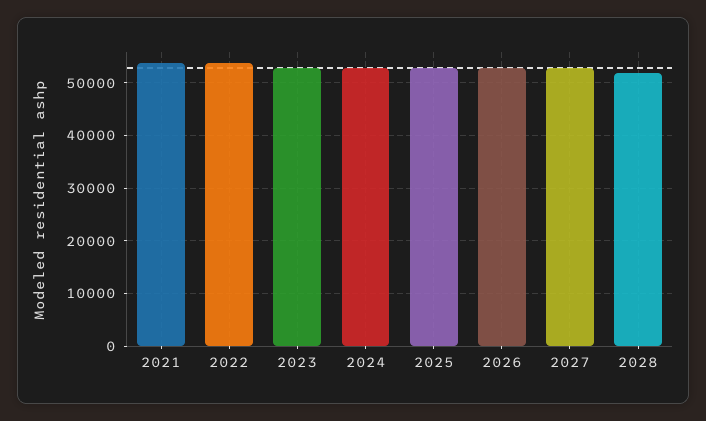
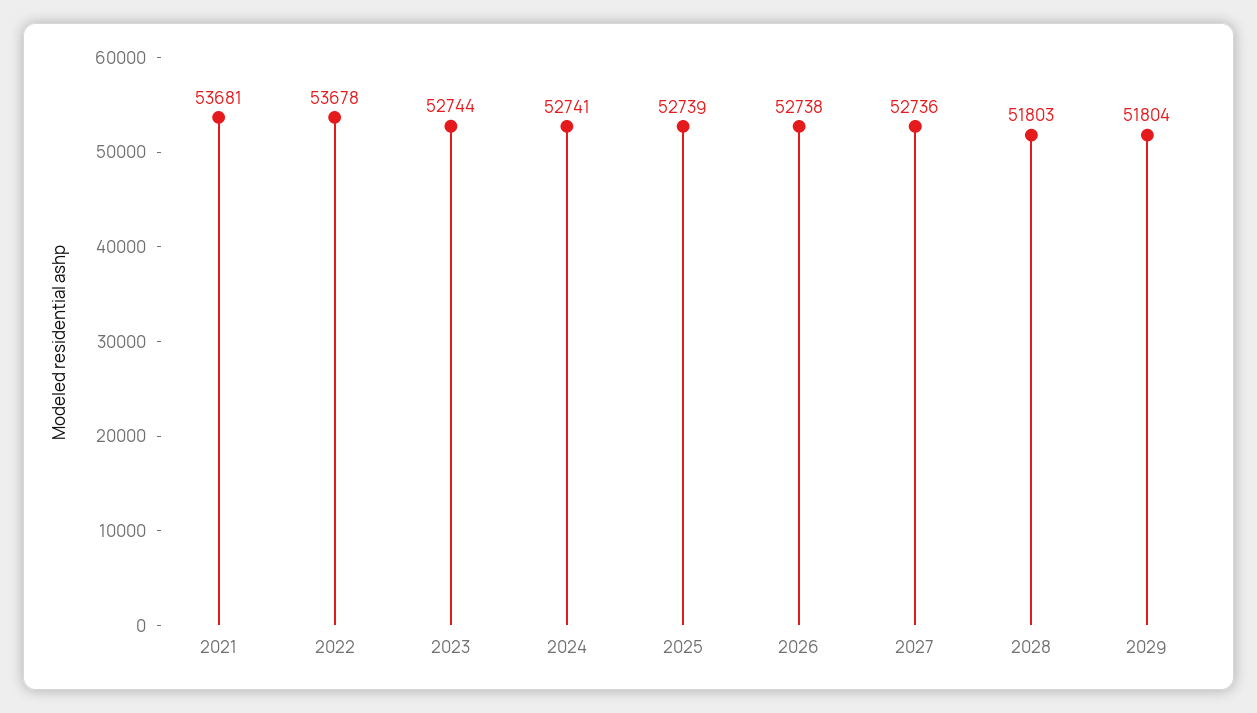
2029: none -> 51804

